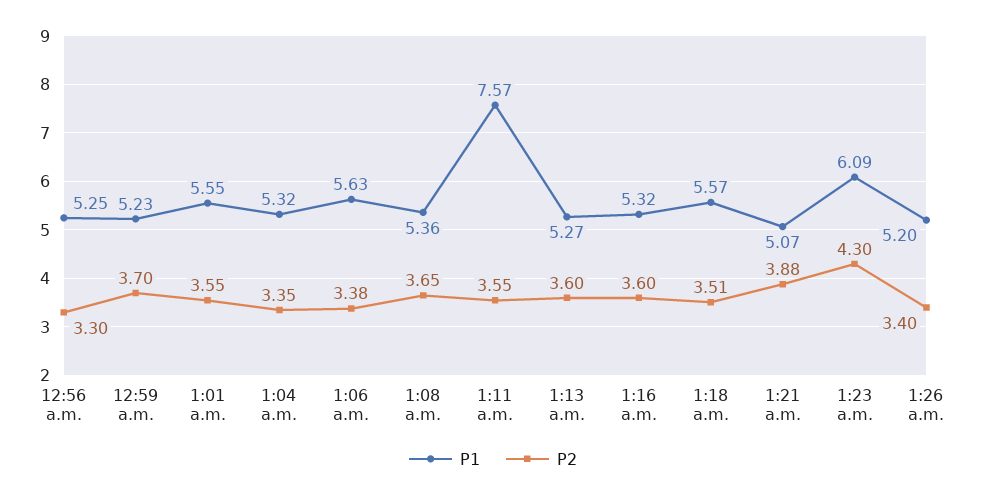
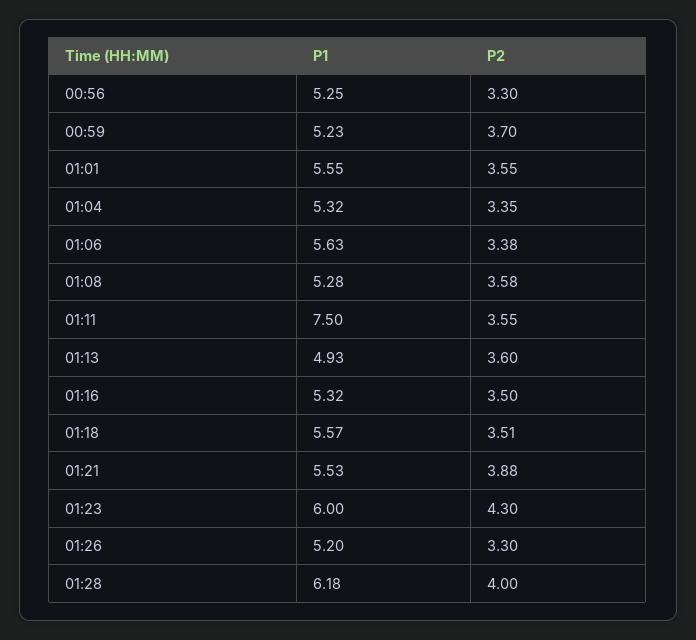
P1, 1:08 a.m.: 5.36 -> 5.28
P2, 1:08 a.m.: 3.65 -> 3.58
P1, 1:11 a.m.: 7.57 -> 7.5
P1, 1:13 a.m.: 5.27 -> 4.93
P2, 1:16 a.m.: 3.6 -> 3.5
P1, 1:21 a.m.: 5.07 -> 5.53
P1, 1:23 a.m.: 6.09 -> 6
P2, 1:26 a.m.: 3.4 -> 3.3
P1, 01:28: none -> 6.18
P2, 01:28: none -> 4

